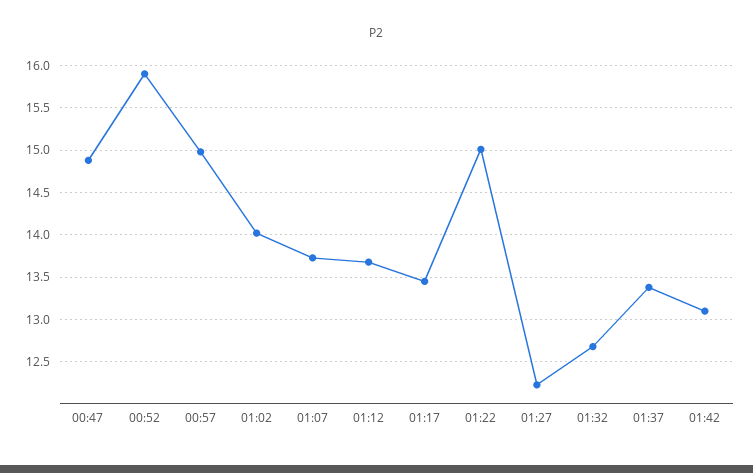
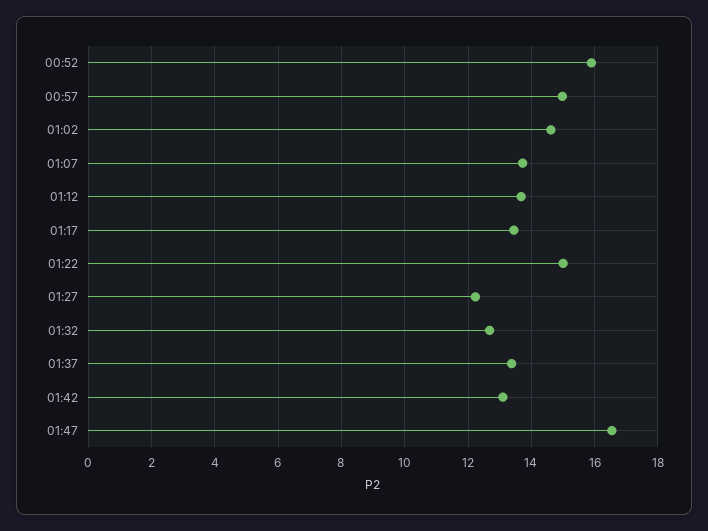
00:47: 14.9 -> none
01:02: 14 -> 14.6
01:47: none -> 16.6

